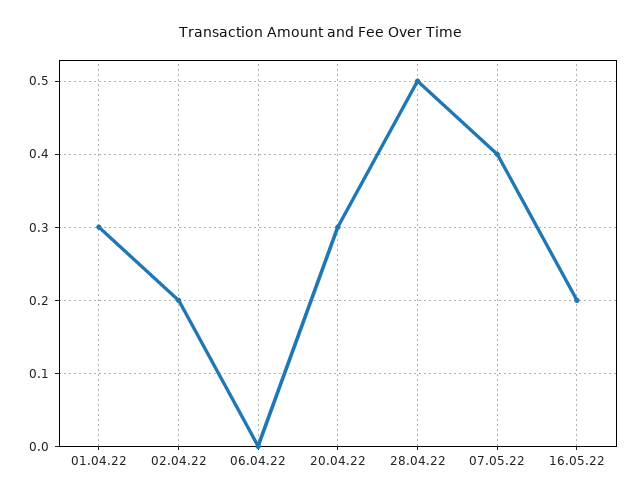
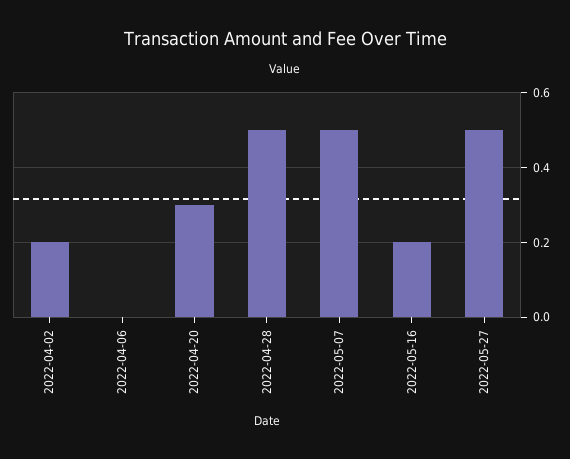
01.04.22: 0.3 -> none
07.05.22: 0.4 -> 0.5
2022-05-27: none -> 0.5

